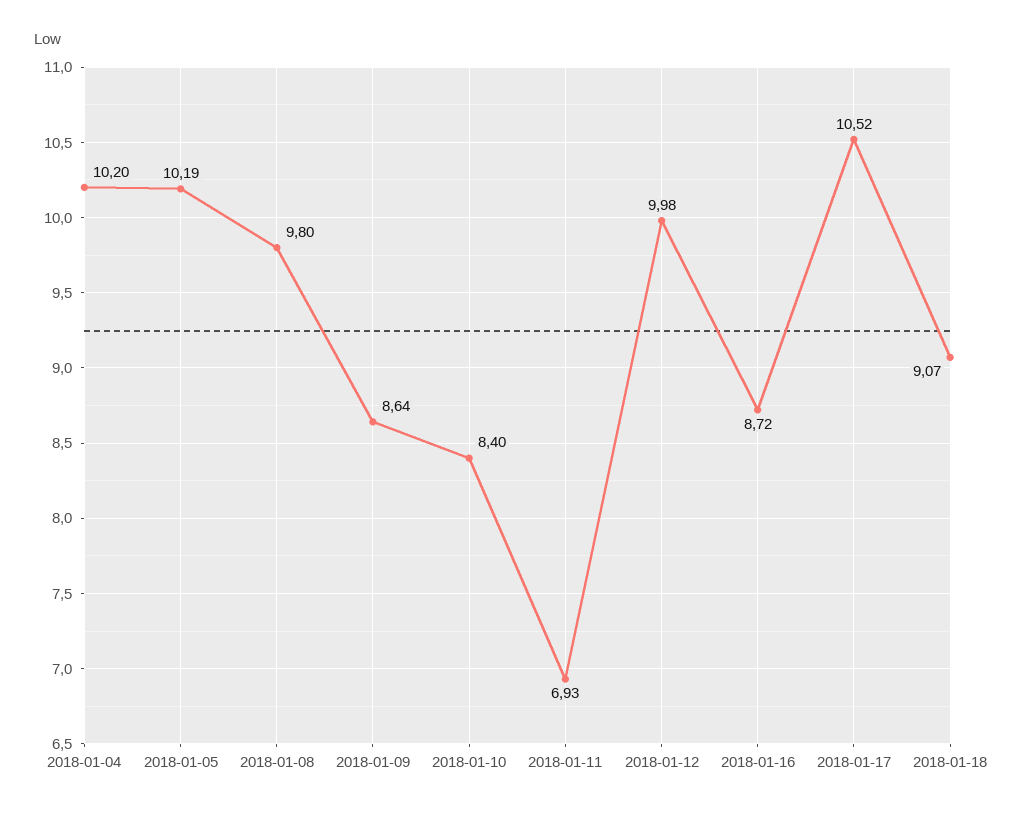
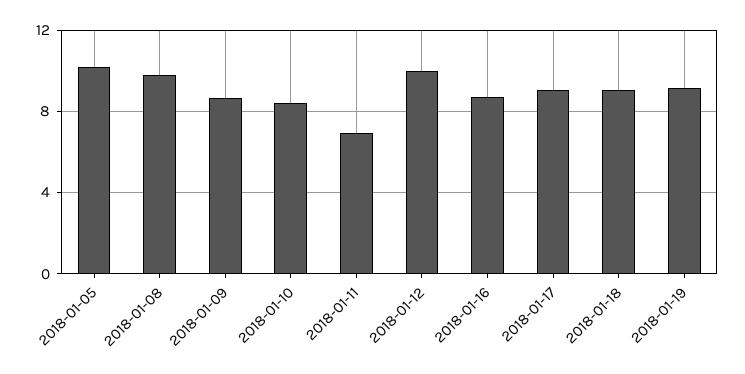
2018-01-04: 10.2 -> none
2018-01-17: 10.52 -> 9
2018-01-19: none -> 9

